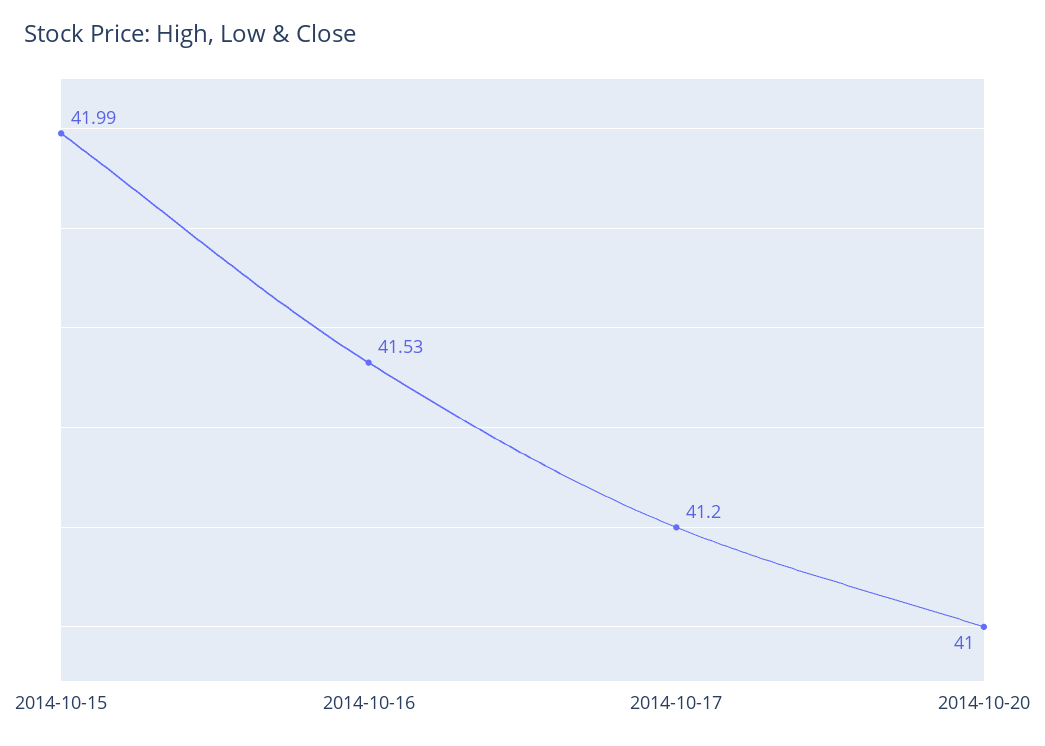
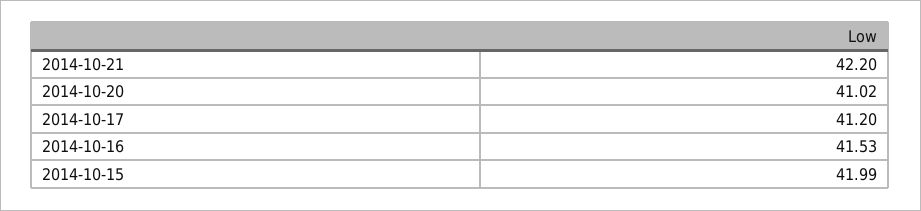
2014-10-20: 41 -> 41.02
2014-10-21: none -> 42.2

